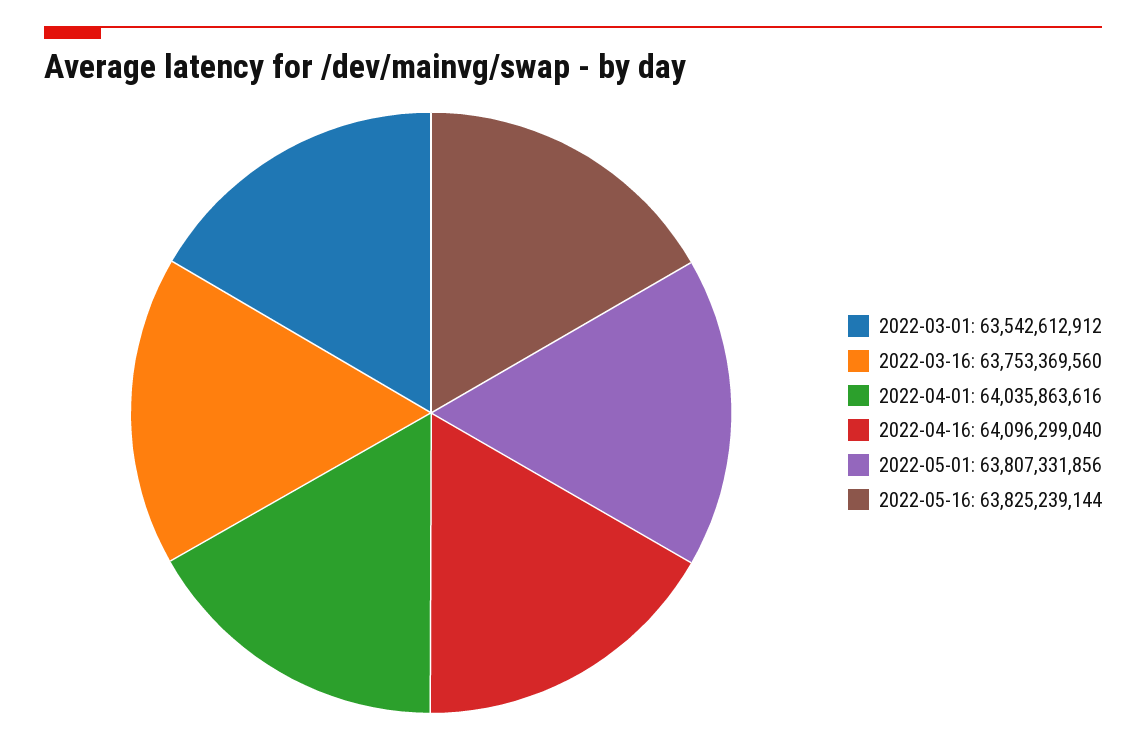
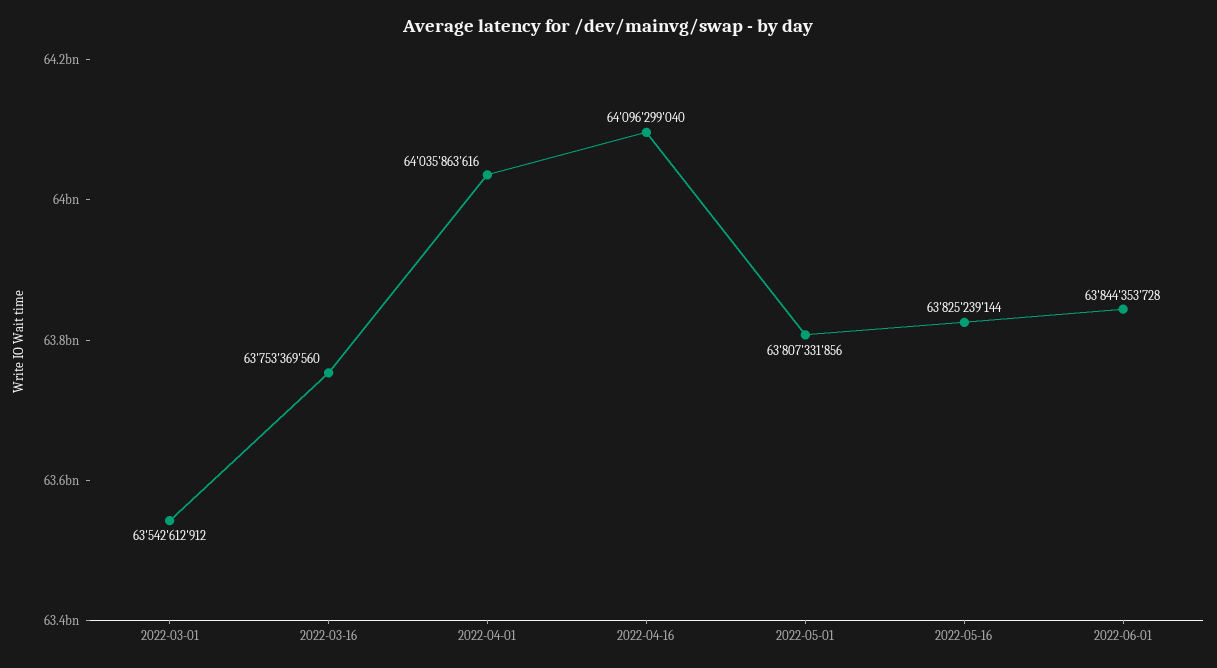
2022-06-01: none -> 63844353728

